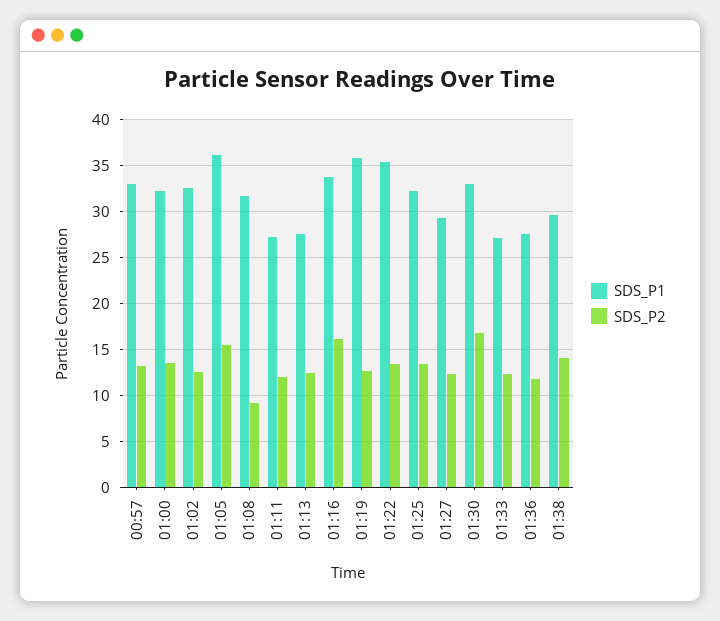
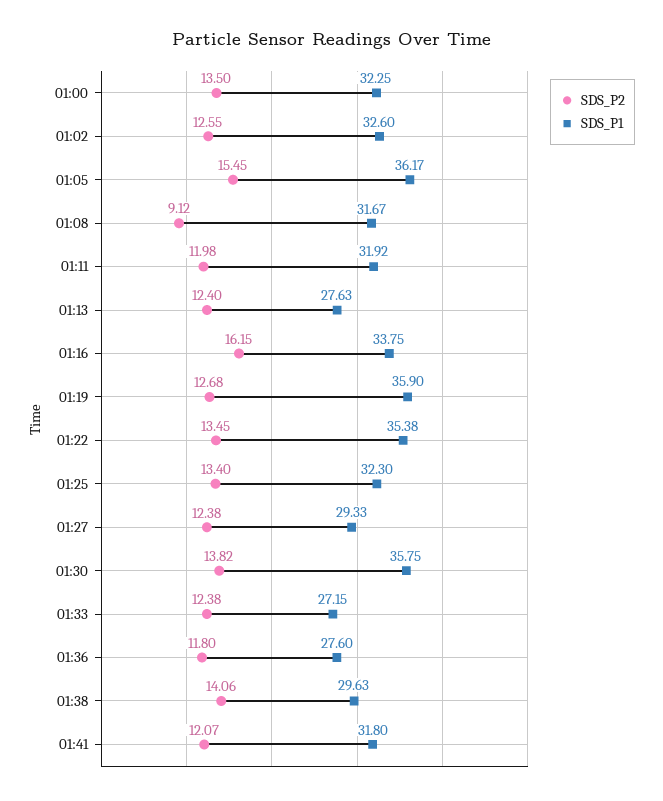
SDS_P1, 00:57: 33 -> none
SDS_P2, 00:57: 13 -> none
SDS_P1, 01:11: 27 -> 31.92
SDS_P1, 01:30: 33 -> 35.75
SDS_P2, 01:30: 17 -> 13.82
SDS_P2, 01:41: none -> 12.07
SDS_P1, 01:41: none -> 31.8

